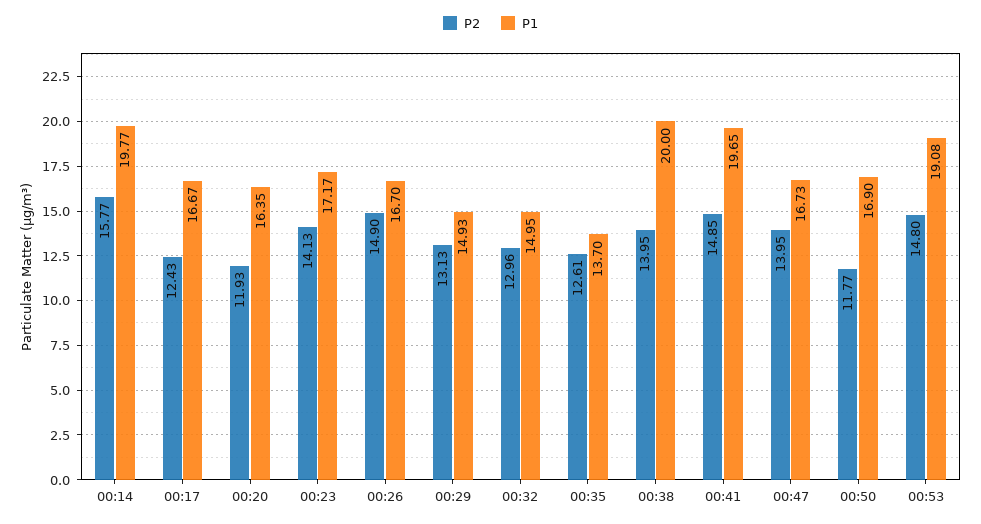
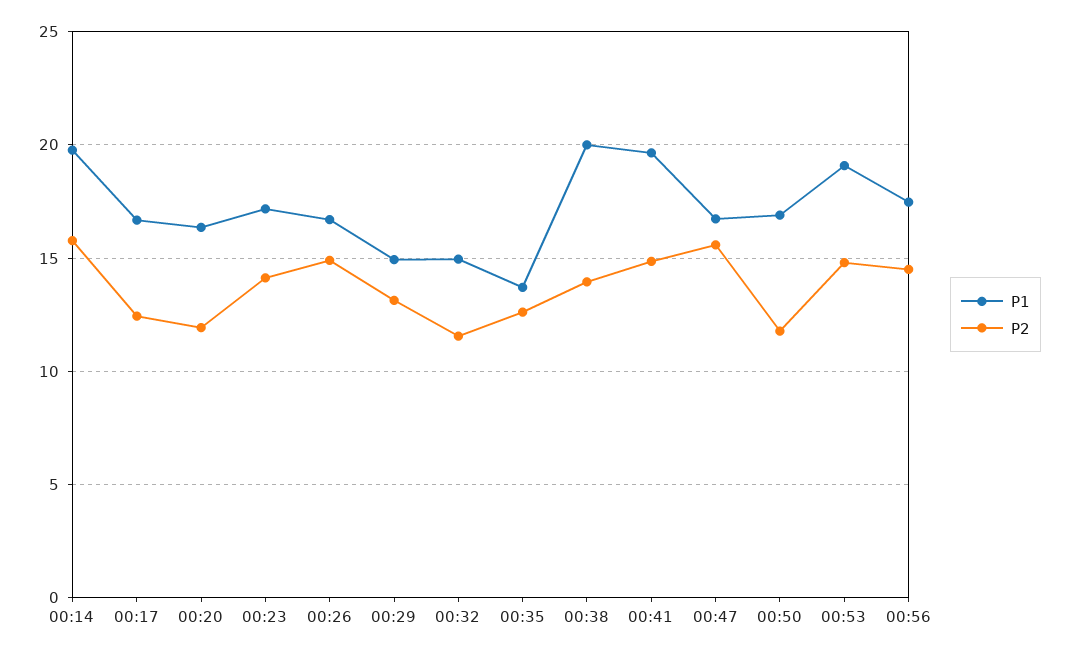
P2, 00:32: 12.96 -> 11.5
P2, 00:47: 13.95 -> 15.5
P1, 00:56: none -> 17.5
P2, 00:56: none -> 14.5

